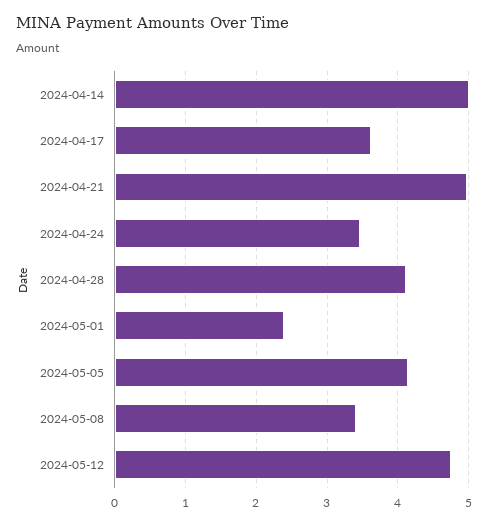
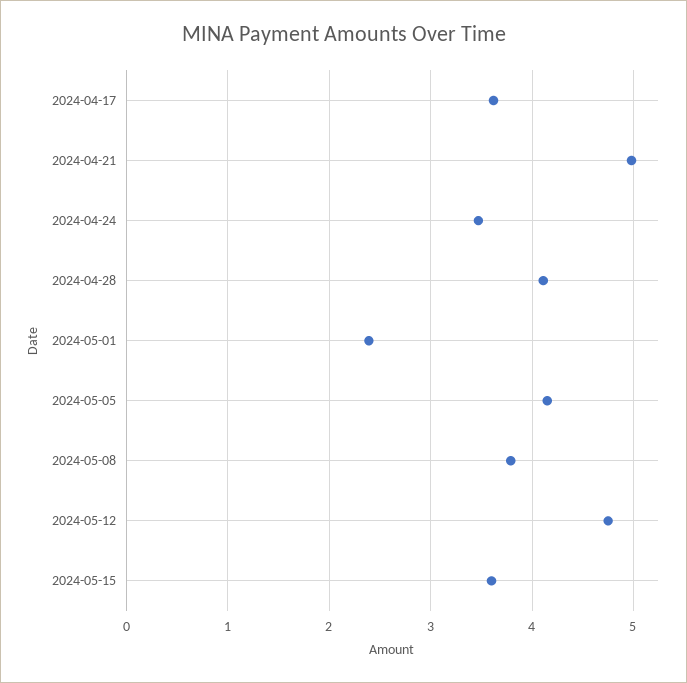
2024-04-14: 5 -> none
2024-05-08: 3.4 -> 3.8
2024-05-15: none -> 3.6

